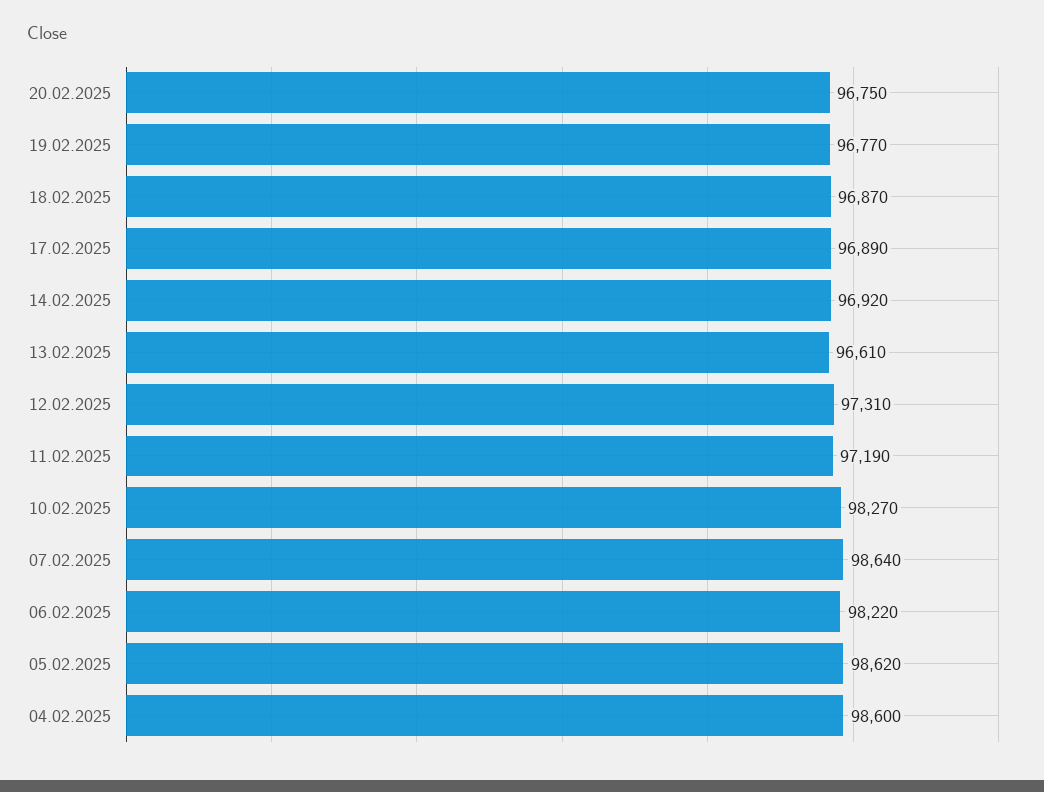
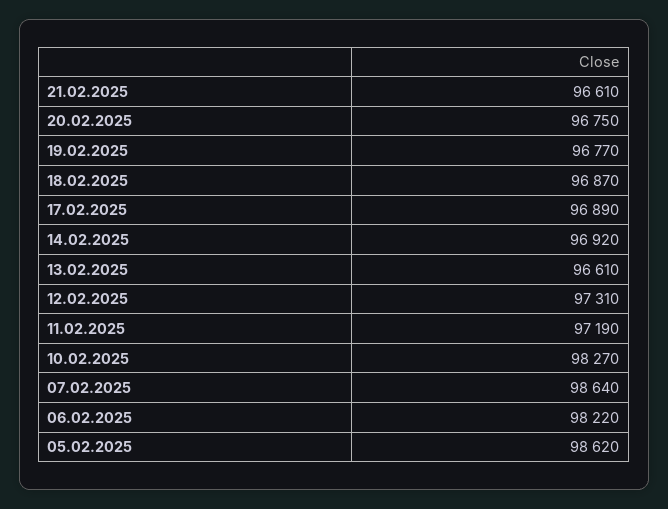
04.02.2025: 98600 -> none
21.02.2025: none -> 96610

